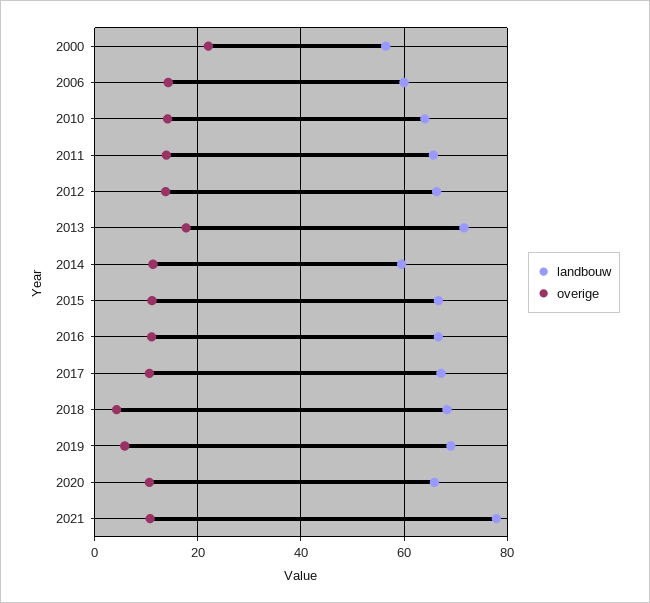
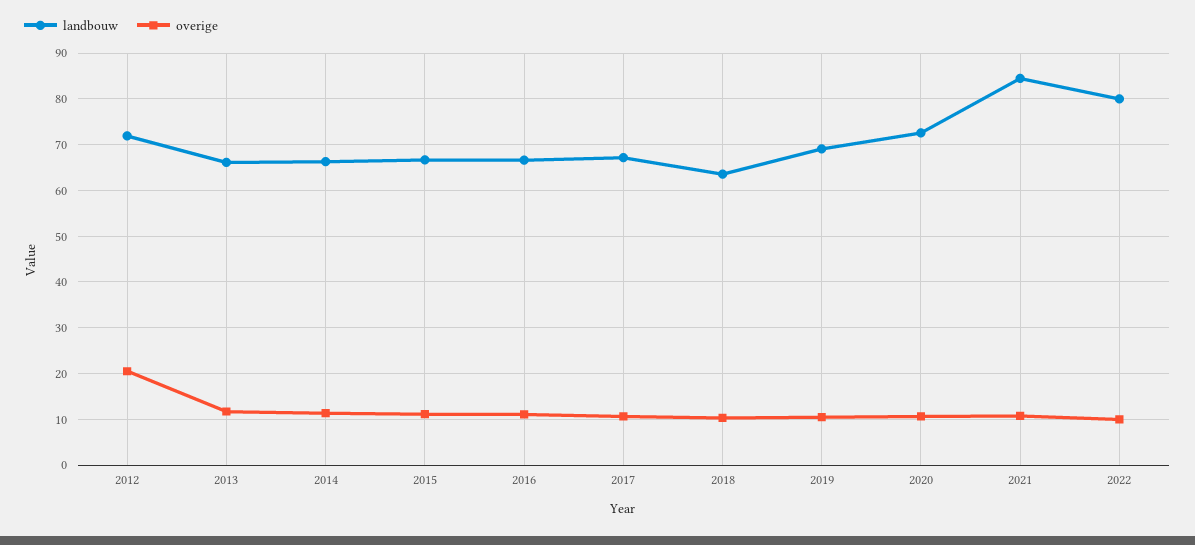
landbouw, 2000: 56 -> none
overige, 2000: 22 -> none
landbouw, 2006: 60 -> none
overige, 2006: 14 -> none
landbouw, 2010: 64 -> none
overige, 2010: 14 -> none
landbouw, 2011: 66 -> none
overige, 2011: 14 -> none
landbouw, 2012: 66 -> 72
overige, 2012: 14 -> 20
landbouw, 2013: 72 -> 66
overige, 2013: 18 -> 12
landbouw, 2014: 60 -> 66
landbouw, 2018: 68 -> 64
overige, 2018: 4 -> 10
overige, 2019: 6 -> 10
landbouw, 2020: 66 -> 72
landbouw, 2021: 78 -> 84
landbouw, 2022: none -> 80
overige, 2022: none -> 10

